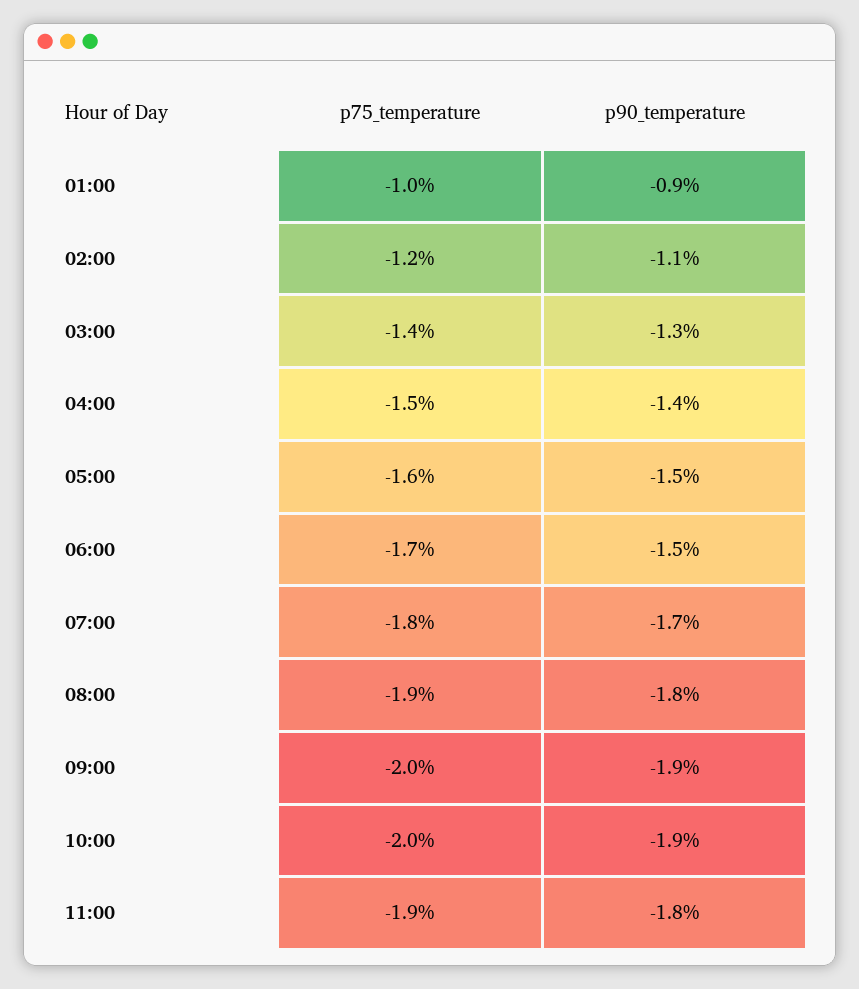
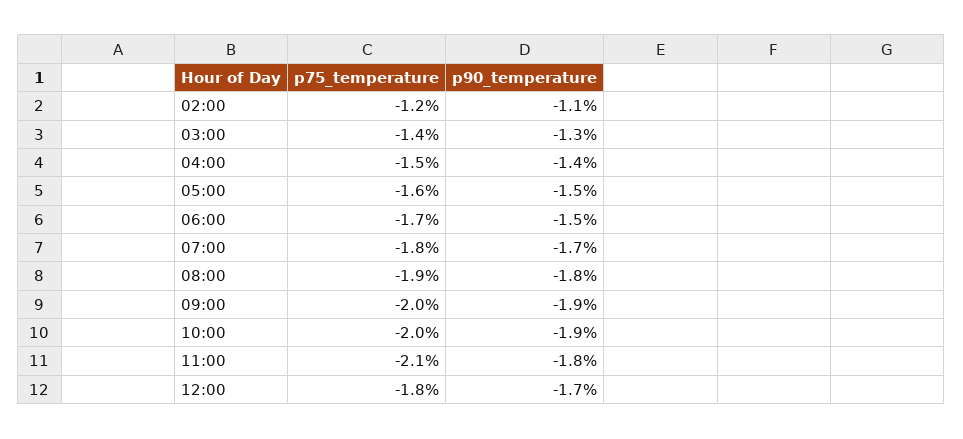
p75_temperature, 01:00: -1 -> none
p90_temperature, 01:00: -0.9 -> none
p75_temperature, 11:00: -1.9 -> -2.1
p75_temperature, 12:00: none -> -1.8
p90_temperature, 12:00: none -> -1.7

